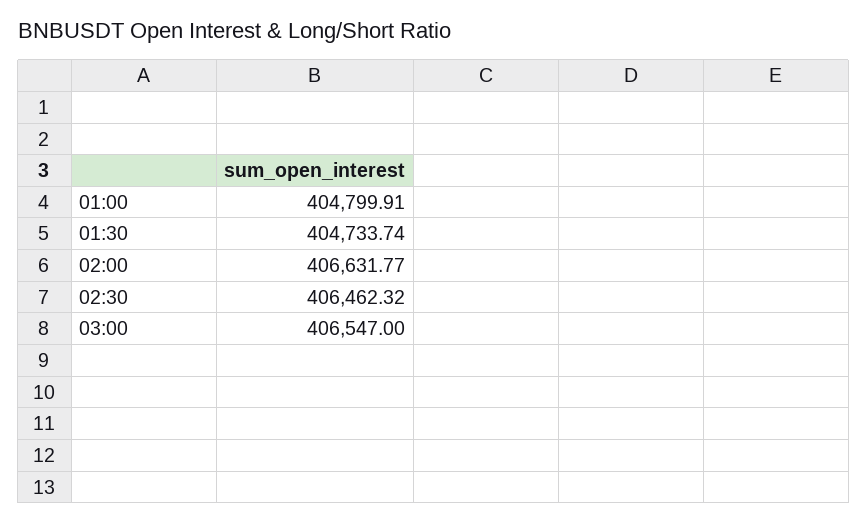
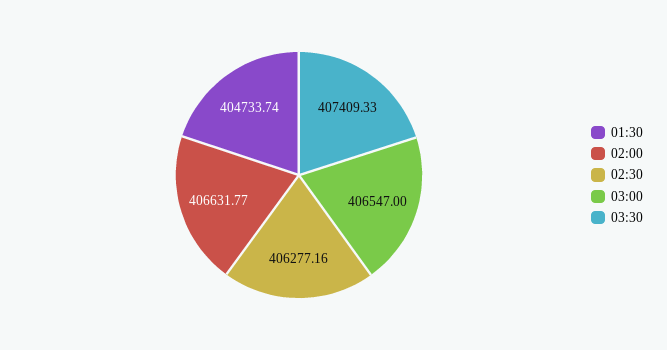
01:00: 404799.91 -> none
02:30: 406462.32 -> 406277.16
03:30: none -> 407409.33

